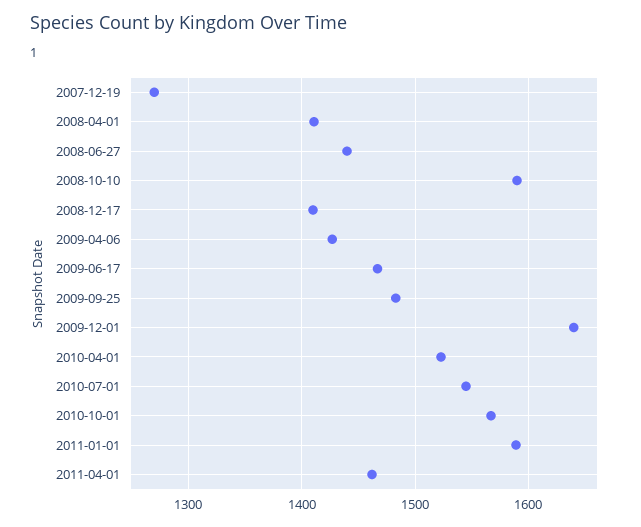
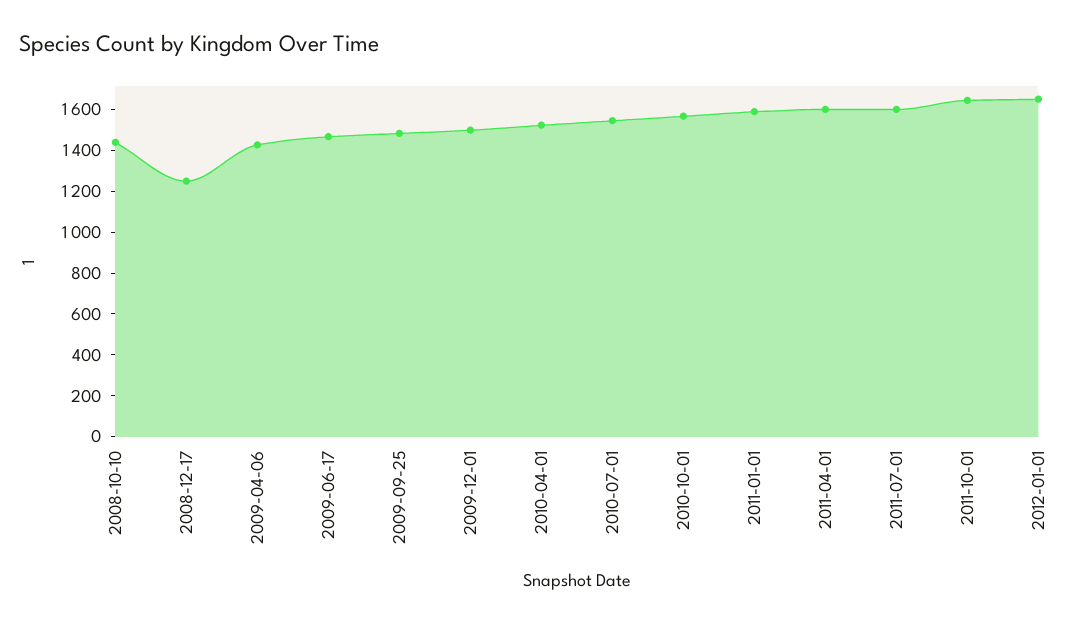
2007-12-19: 1270 -> none
2008-04-01: 1410 -> none
2008-06-27: 1440 -> none
2008-10-10: 1590 -> 1450
2008-12-17: 1410 -> 1250
2009-12-01: 1640 -> 1500
2011-04-01: 1460 -> 1600
2011-07-01: none -> 1600
2011-10-01: none -> 1650
2012-01-01: none -> 1650

